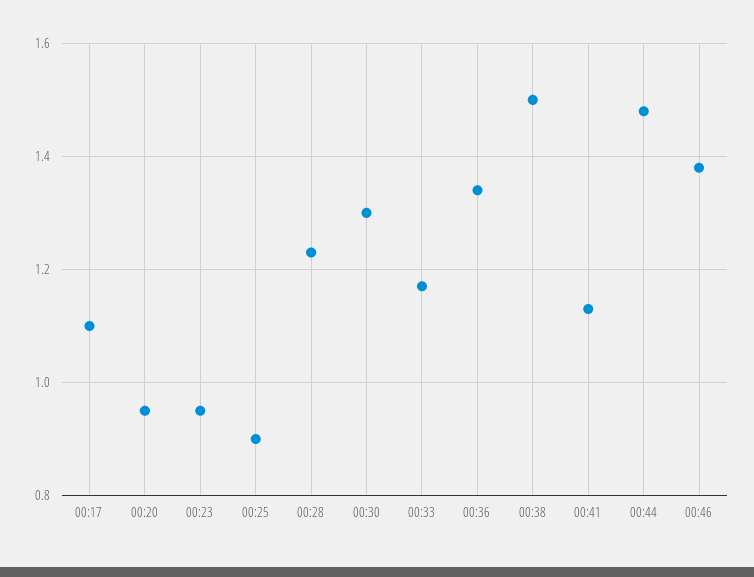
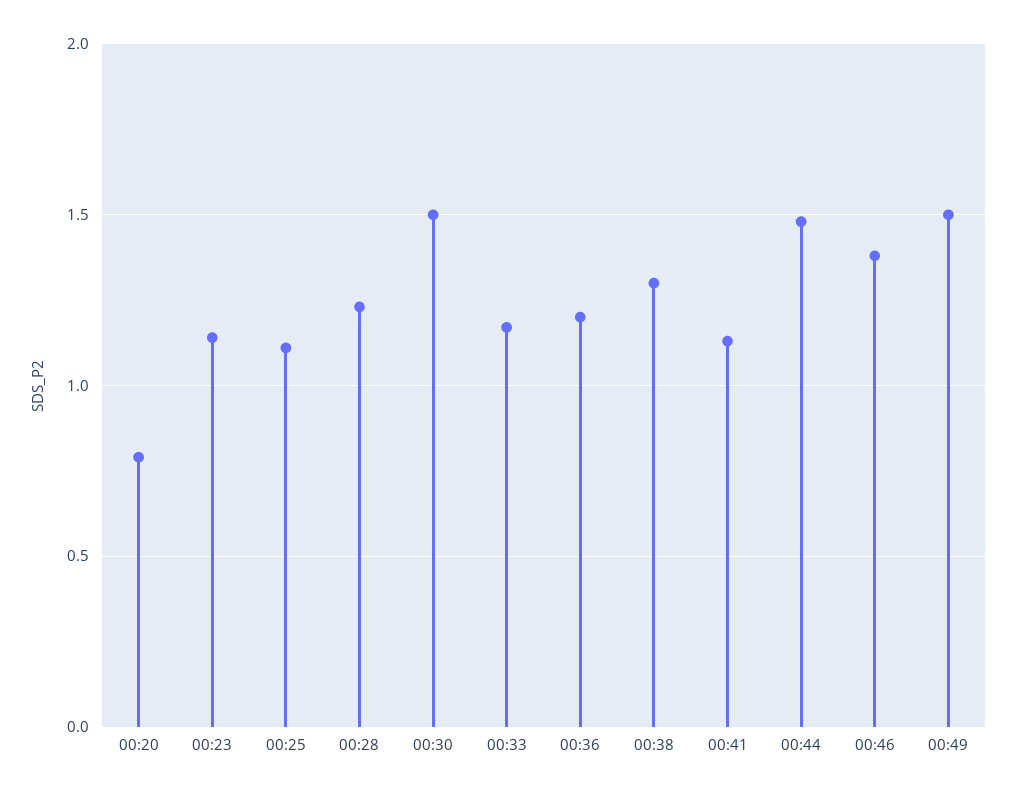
00:17: 1.1 -> none
00:20: 0.95 -> 0.8
00:23: 0.95 -> 1.15
00:25: 0.9 -> 1.1
00:30: 1.3 -> 1.5
00:36: 1.35 -> 1.2
00:38: 1.5 -> 1.3
00:49: none -> 1.5

